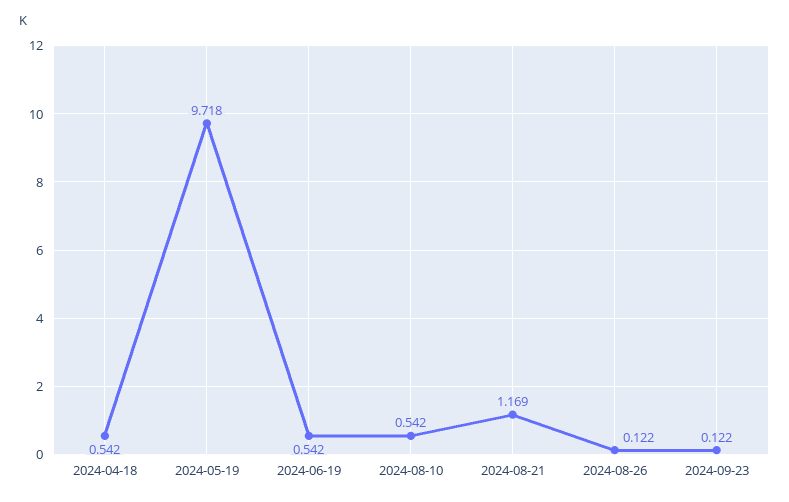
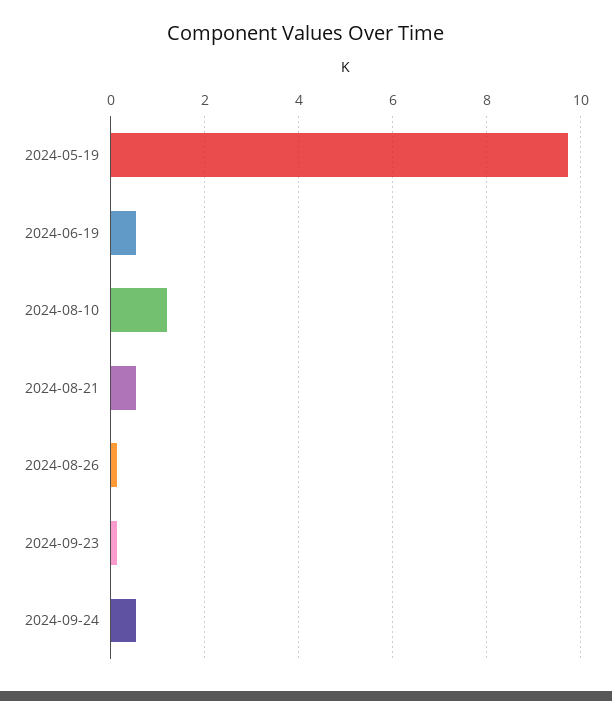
2024-04-18: 0.542 -> none
2024-08-10: 0.542 -> 1.2
2024-08-21: 1.169 -> 0.6
2024-09-24: none -> 0.6

